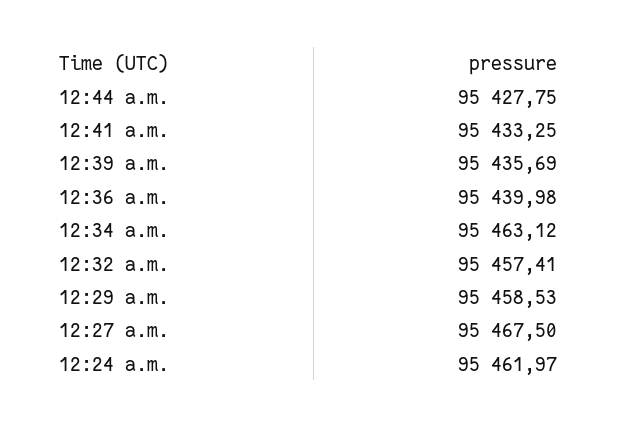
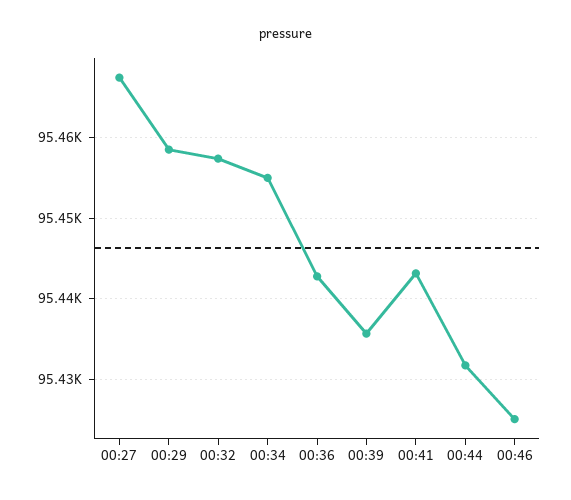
12:44 a.m.: 95427.75 -> 95432
12:41 a.m.: 95433.25 -> 95443
12:36 a.m.: 95439.98 -> 95443
12:34 a.m.: 95463.12 -> 95455
12:24 a.m.: 95461.97 -> none
00:46: none -> 95425

